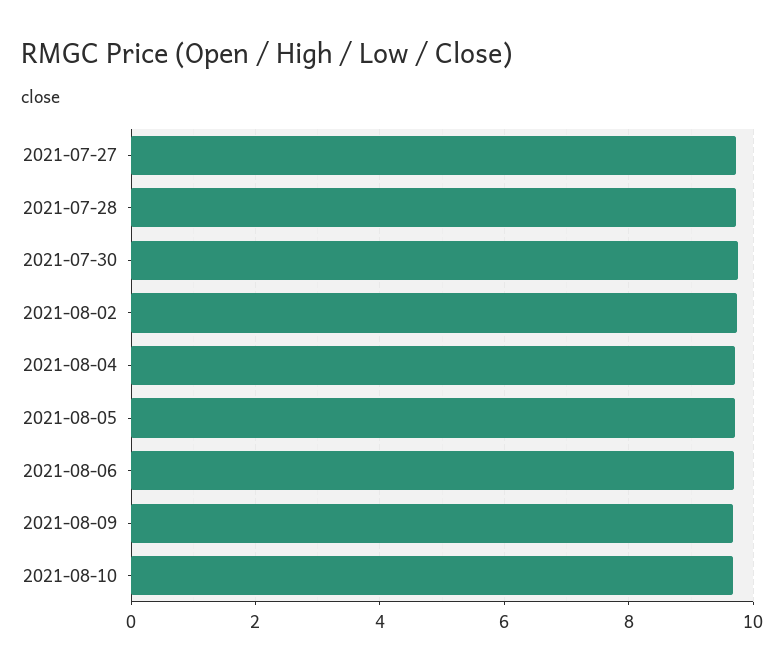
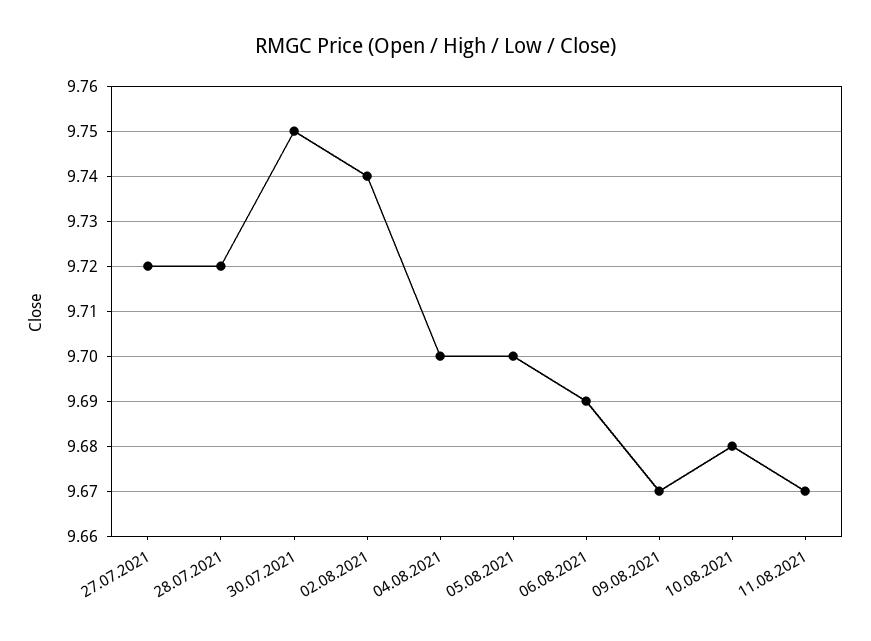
11.08.2021: none -> 9.67

